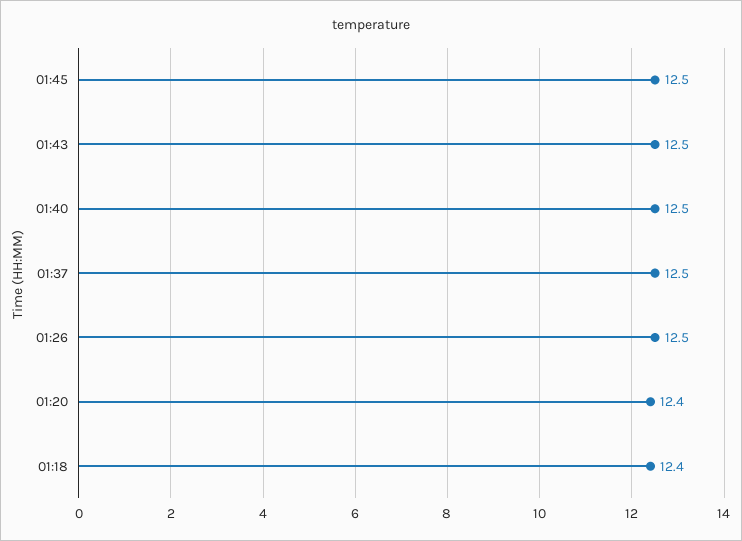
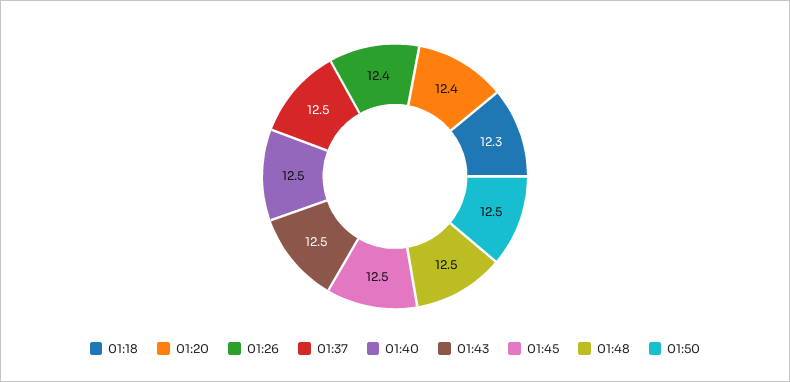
01:26: 12.5 -> 12.4
01:18: 12.4 -> 12.3
01:48: none -> 12.5
01:50: none -> 12.5

